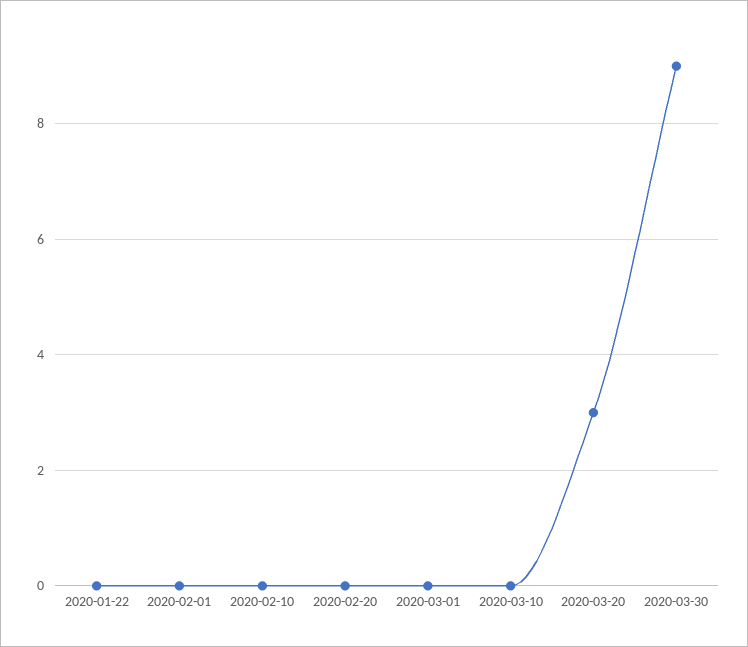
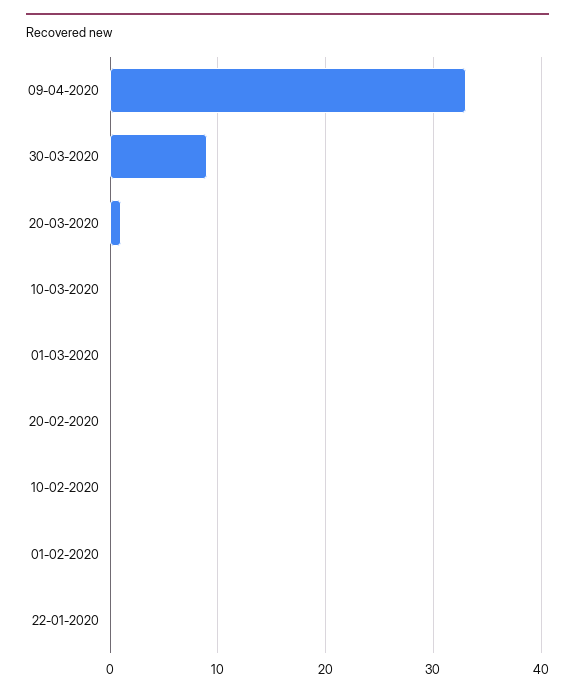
2020-03-20: 3 -> 1
09-04-2020: none -> 33

